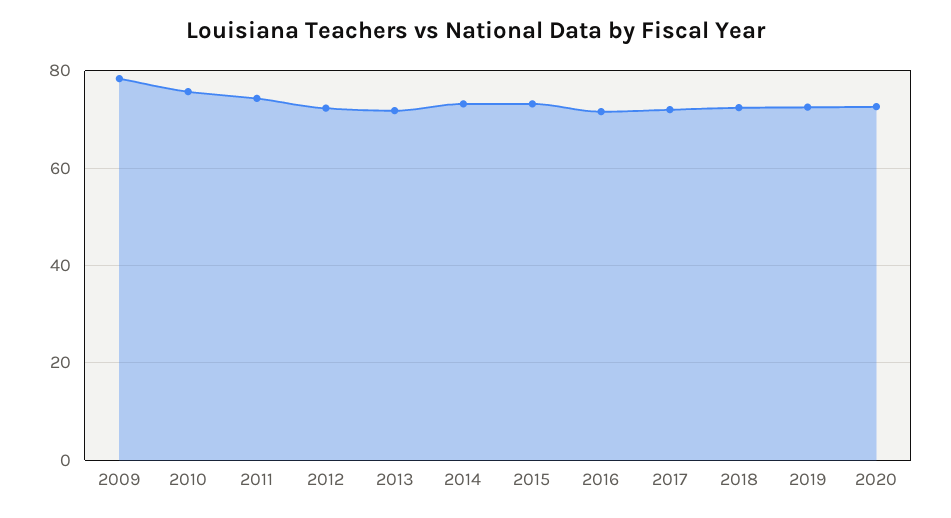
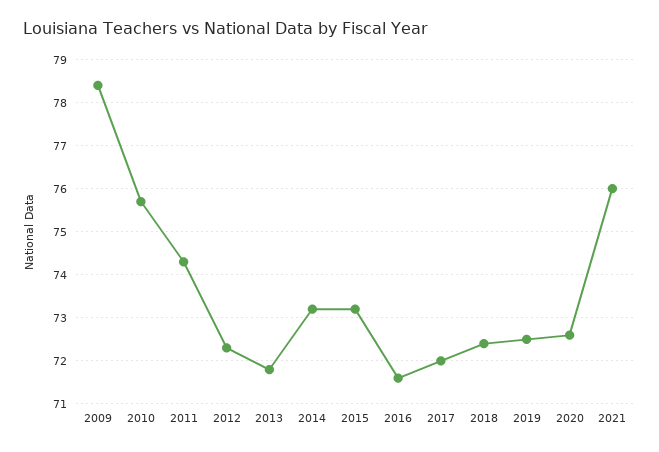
2021: none -> 76

